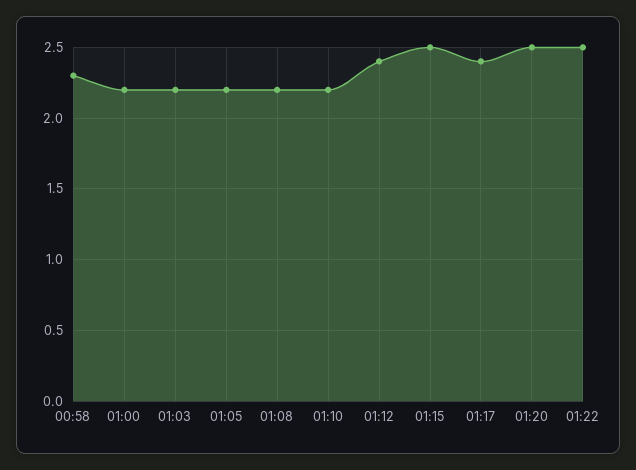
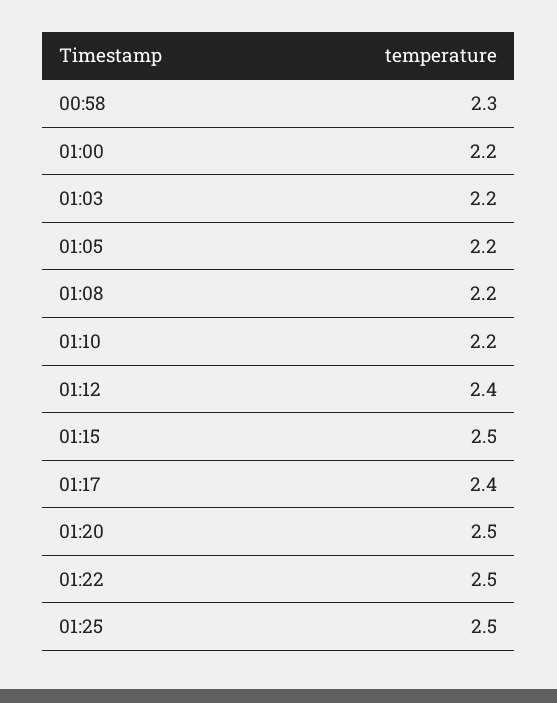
01:25: none -> 2.5

